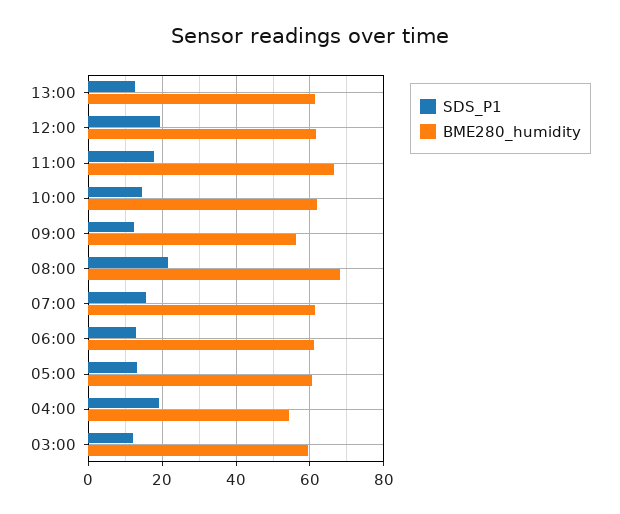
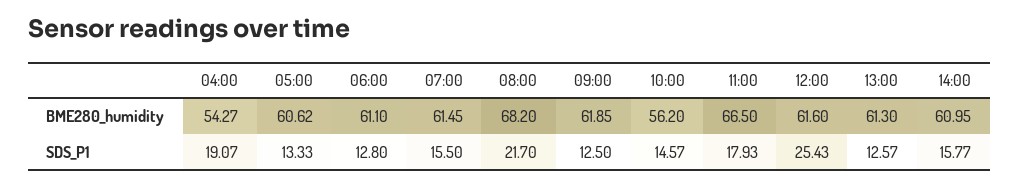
SDS_P1, 12:00: 20 -> 25.43
BME280_humidity, 10:00: 62 -> 56.2
BME280_humidity, 09:00: 56 -> 61.85
SDS_P1, 03:00: 12 -> none
BME280_humidity, 03:00: 60 -> none
BME280_humidity, 14:00: none -> 60.95
SDS_P1, 14:00: none -> 15.77

